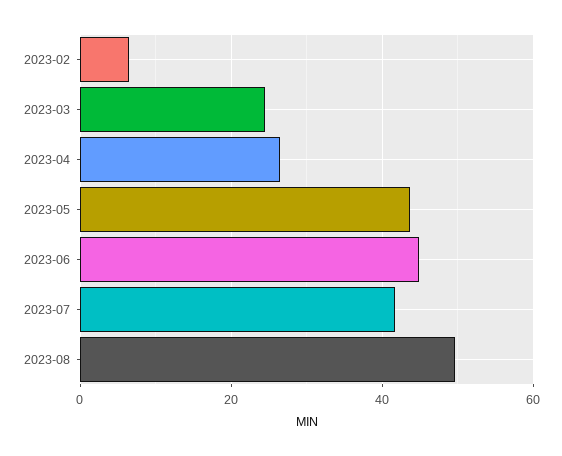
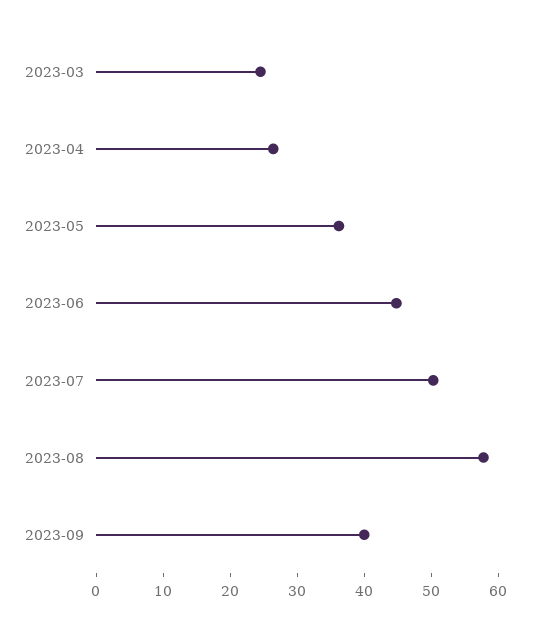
2023-02: 6 -> none
2023-05: 44 -> 36
2023-07: 42 -> 50
2023-08: 50 -> 58
2023-09: none -> 40

